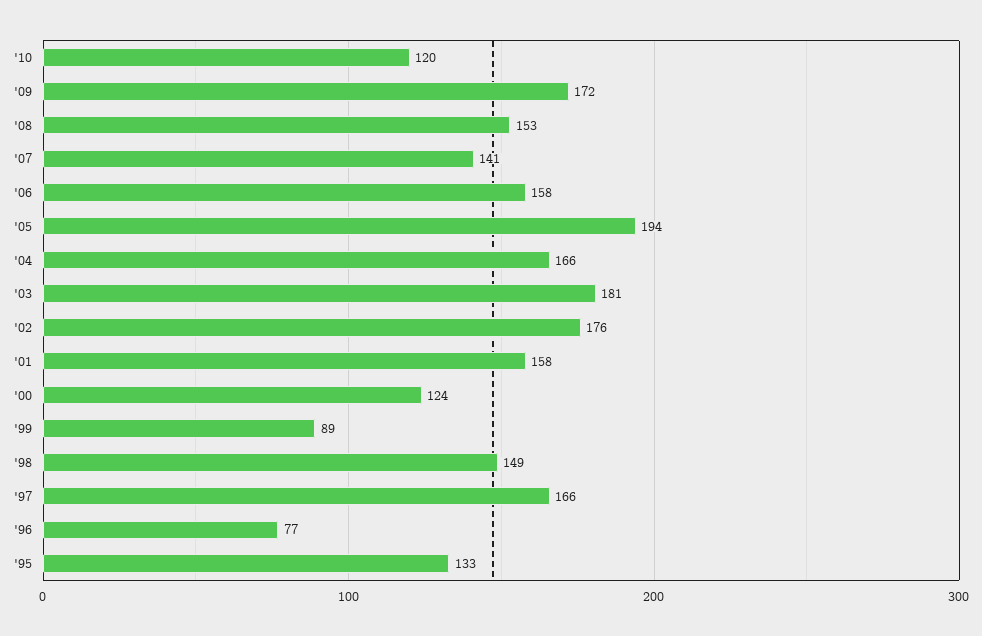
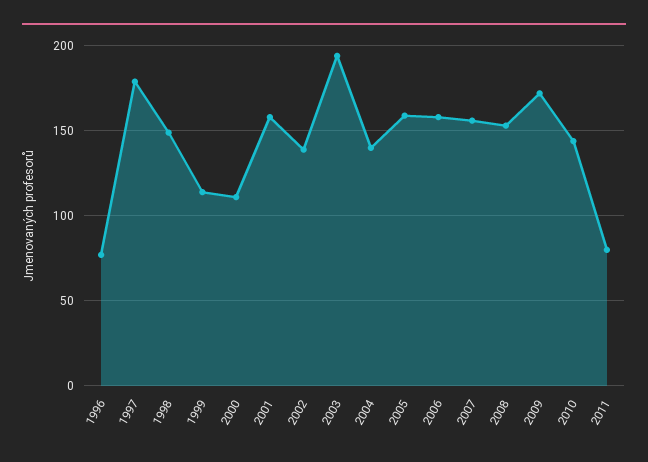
'10: 120 -> 145
'07: 141 -> 155
'05: 194 -> 160
'04: 166 -> 140
'03: 181 -> 195
'02: 176 -> 140
'00: 124 -> 110
'99: 89 -> 115
'97: 166 -> 180
'95: 133 -> none
2011: none -> 80

